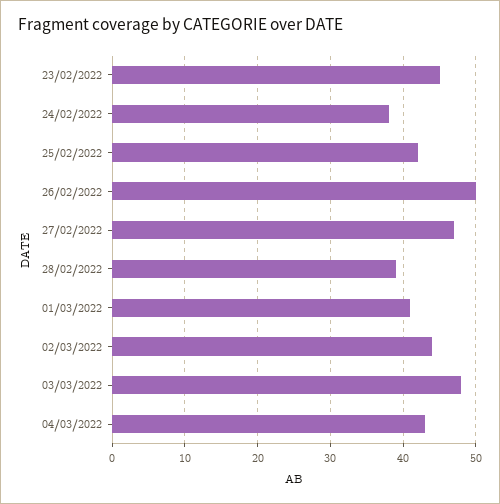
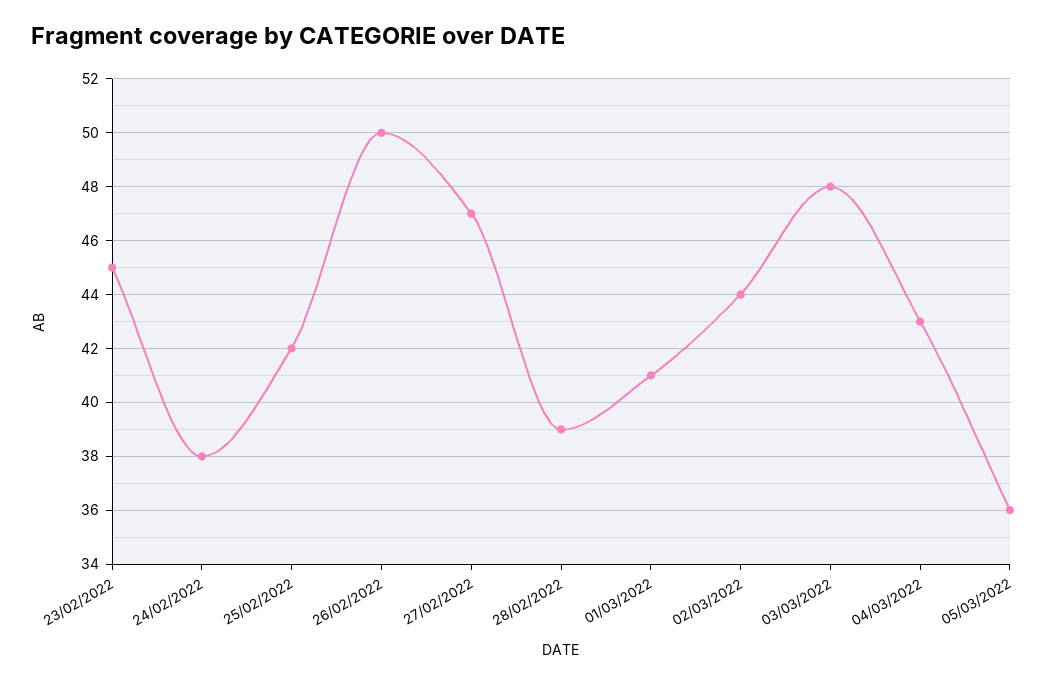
05/03/2022: none -> 36

